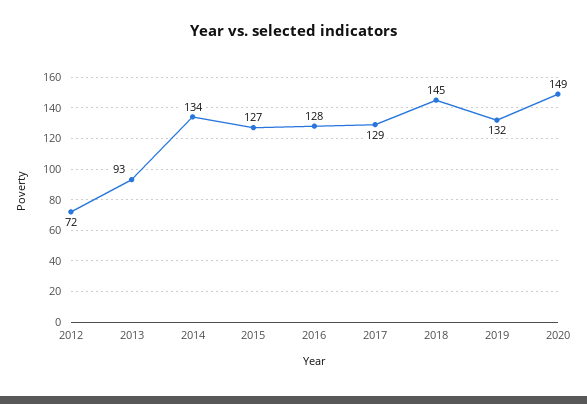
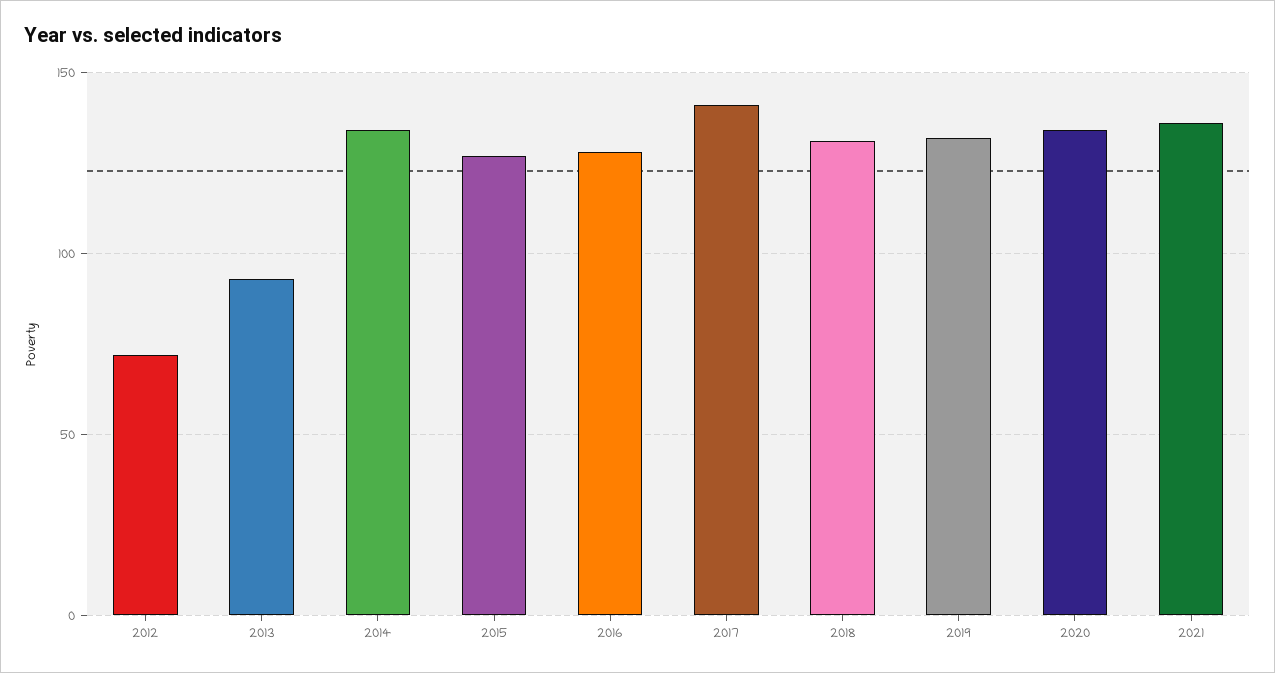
2017: 129 -> 140
2018: 145 -> 130
2020: 149 -> 135
2021: none -> 135

